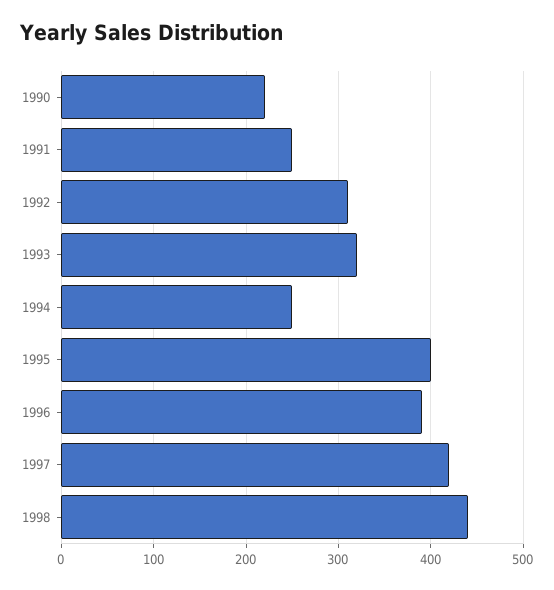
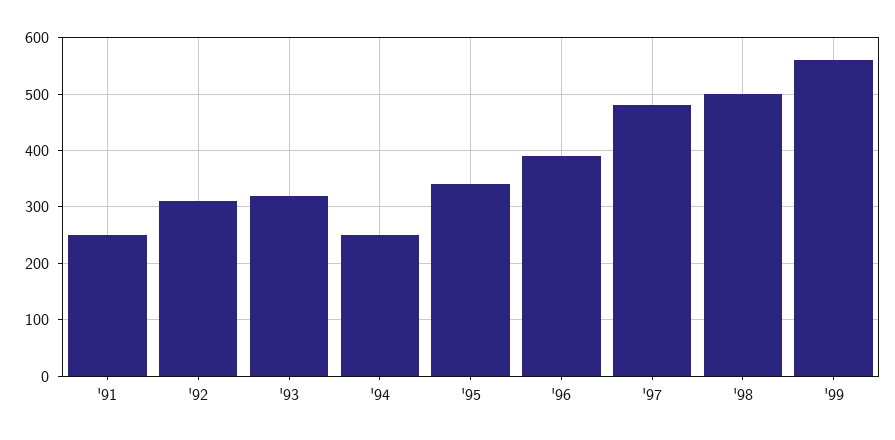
1990: 220 -> none
1995: 400 -> 340
1997: 420 -> 480
1998: 440 -> 500
'99: none -> 560

